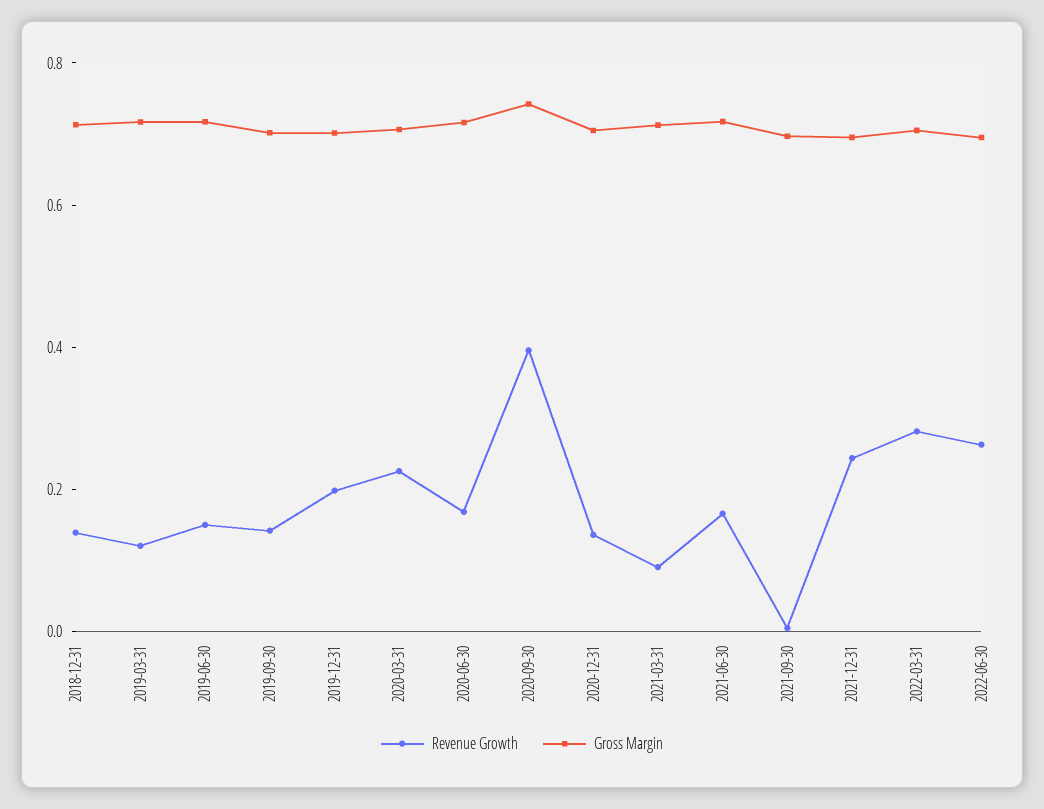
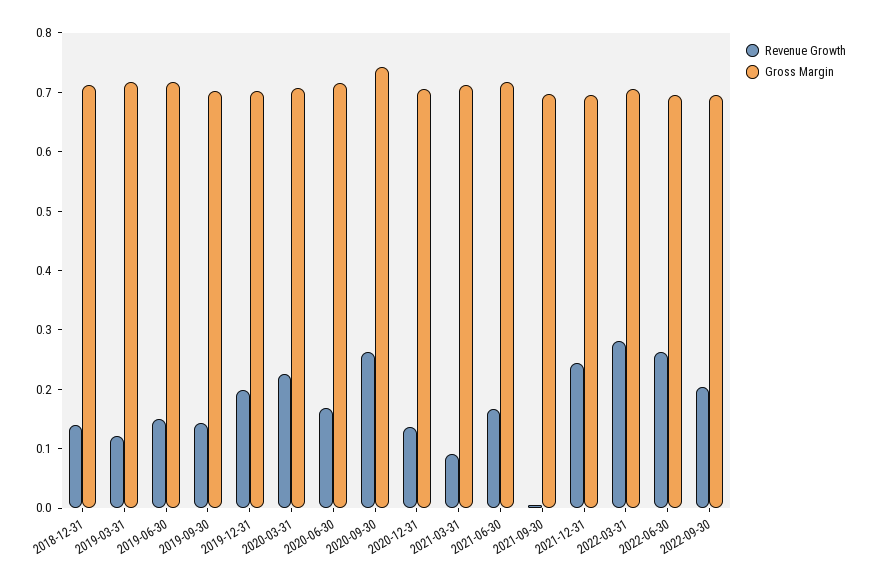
Revenue Growth, 2020-09-30: 0.4 -> 0.26
Revenue Growth, 2022-09-30: none -> 0.2
Gross Margin, 2022-09-30: none -> 0.7

